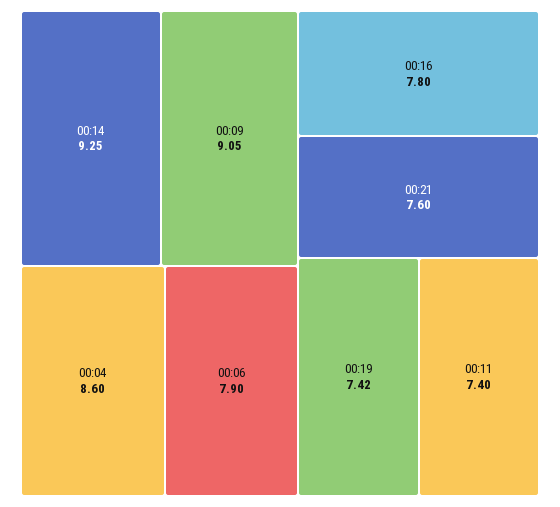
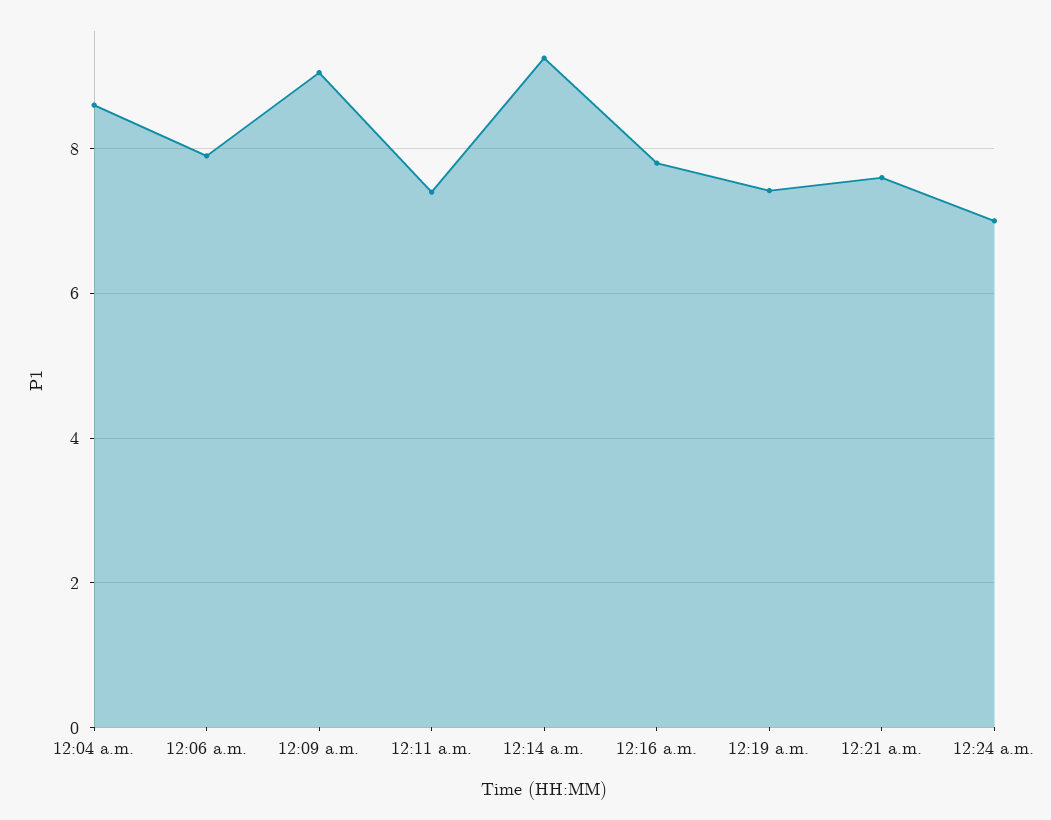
12:24 a.m.: none -> 7

